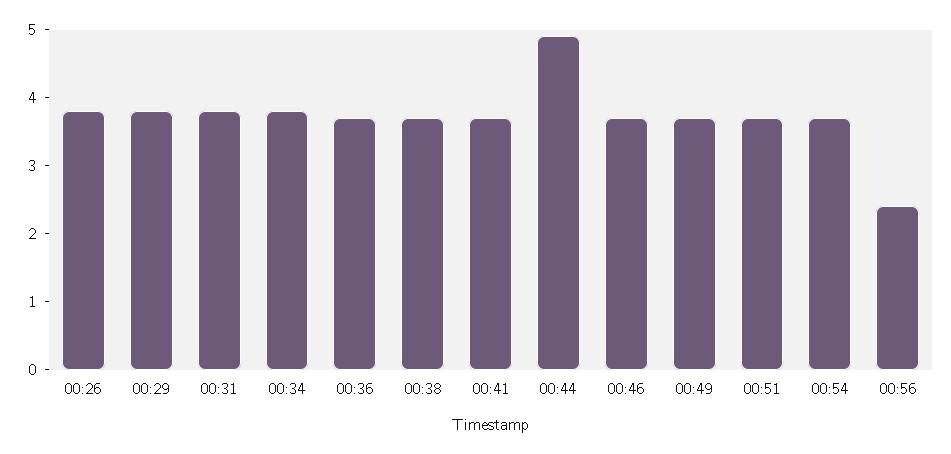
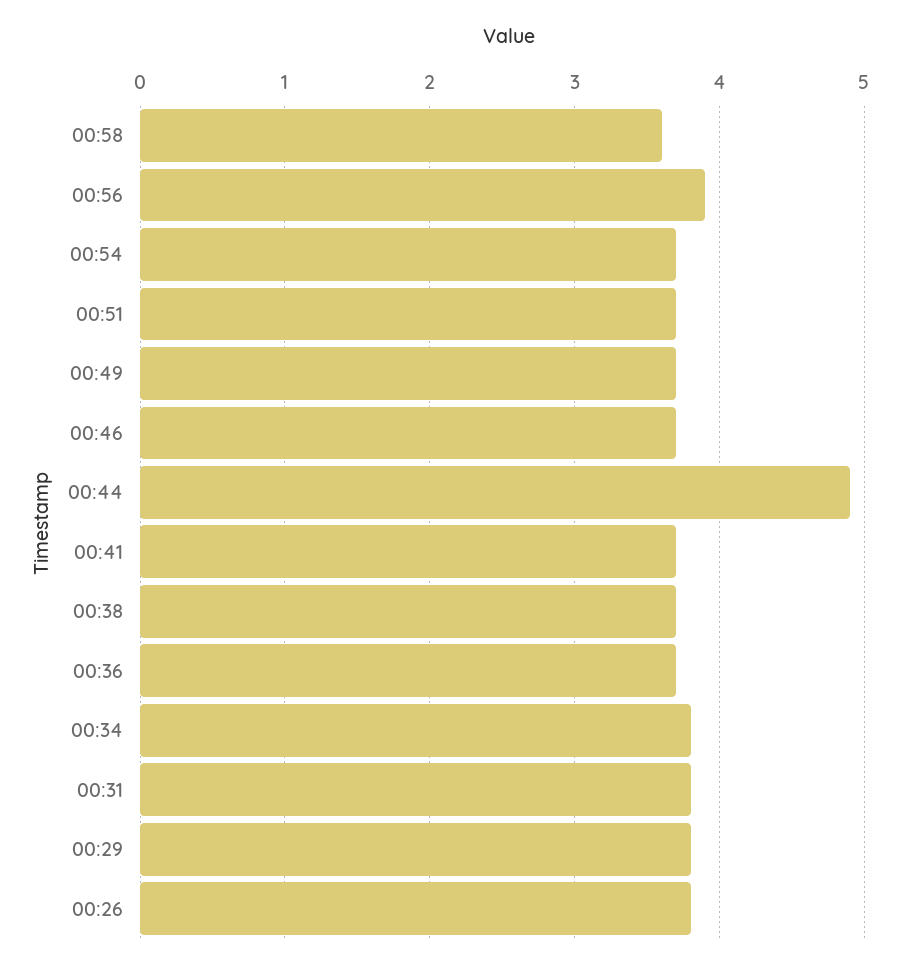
00:56: 2.5 -> 3.9
00:58: none -> 3.6

